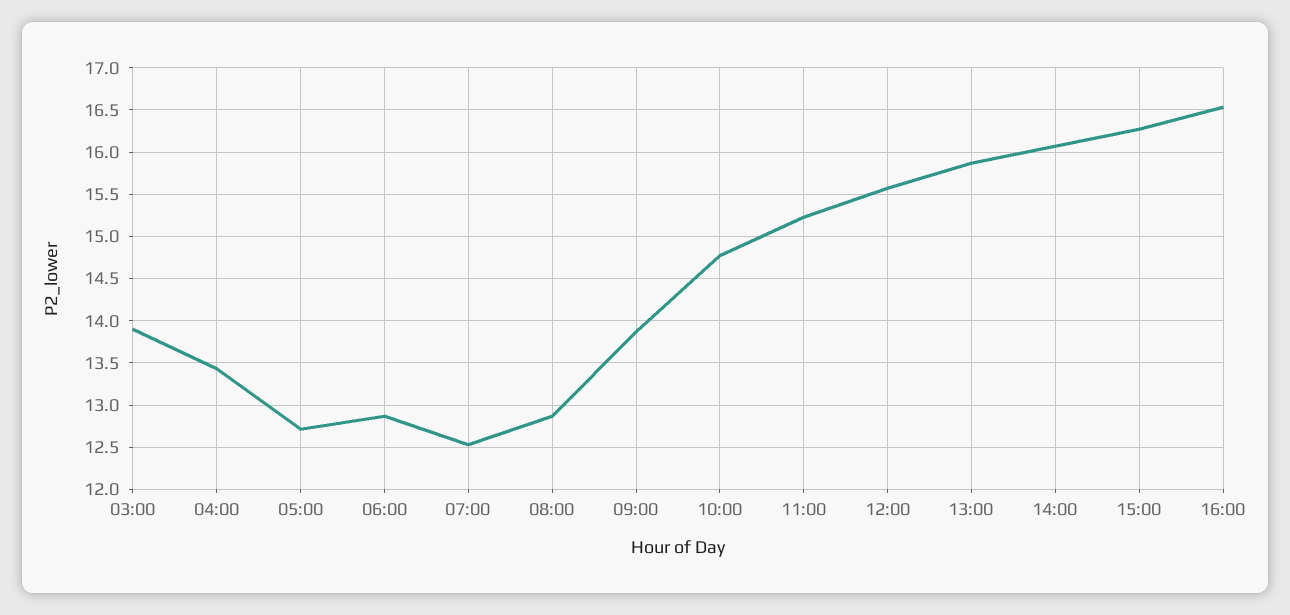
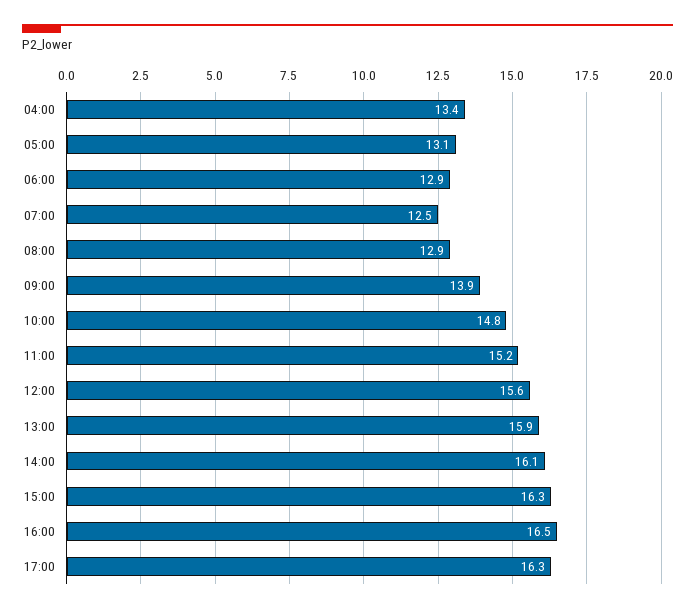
03:00: 13.9 -> none
05:00: 12.7 -> 13.1
17:00: none -> 16.3

